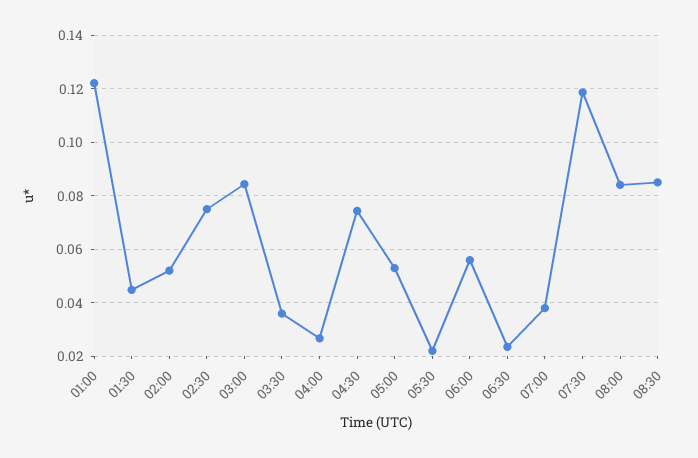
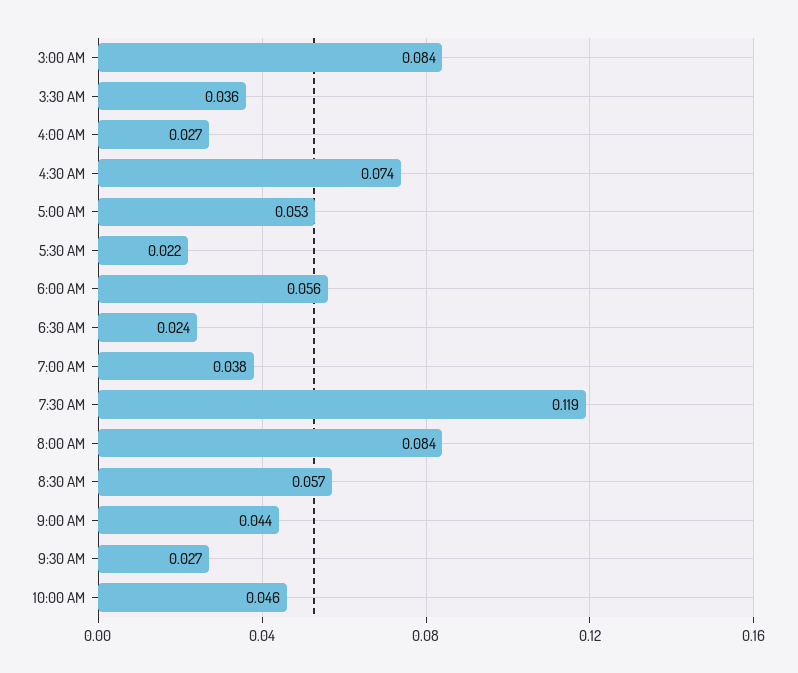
01:00: 0.1225 -> none
01:30: 0.045 -> none
02:00: 0.0525 -> none
02:30: 0.075 -> none
08:30: 0.085 -> 0.057
9:00 AM: none -> 0.044
9:30 AM: none -> 0.027
10:00 AM: none -> 0.046

